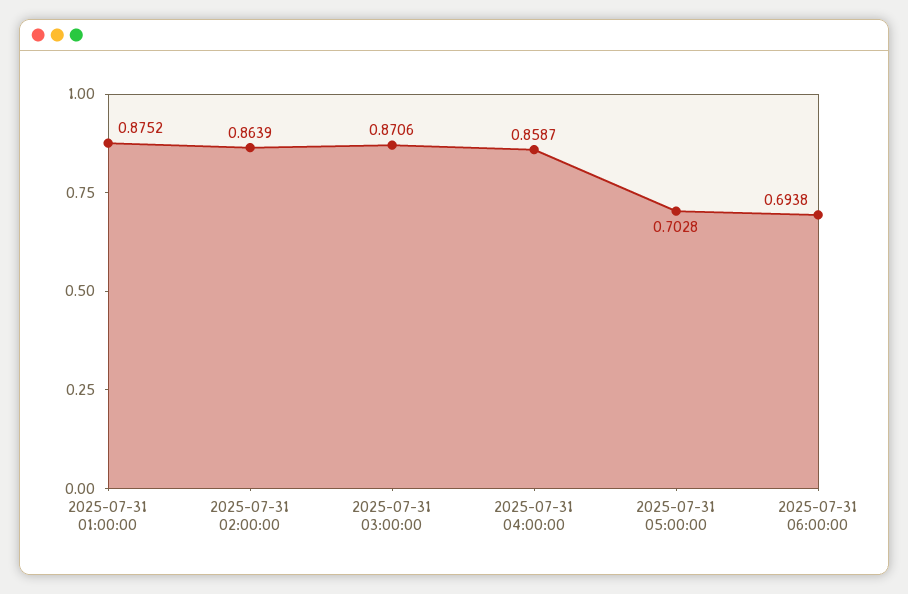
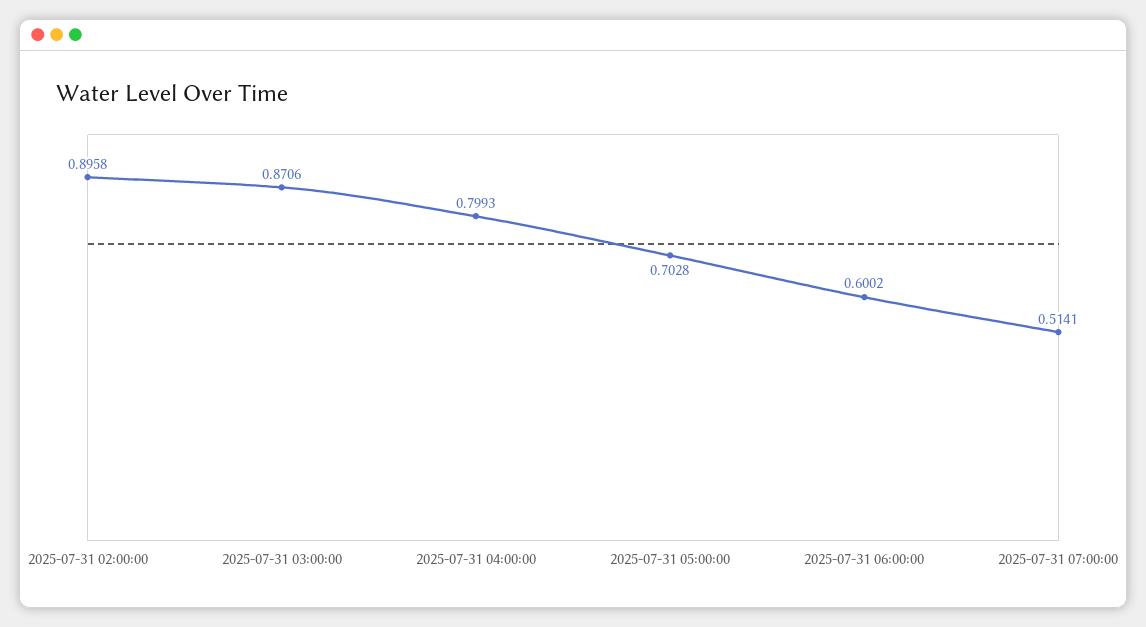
2025-07-31 01:00:00: 0.8752 -> none
2025-07-31 02:00:00: 0.8639 -> 0.8958
2025-07-31 04:00:00: 0.8587 -> 0.7993
2025-07-31 06:00:00: 0.6938 -> 0.6002
2025-07-31 07:00:00: none -> 0.5141

